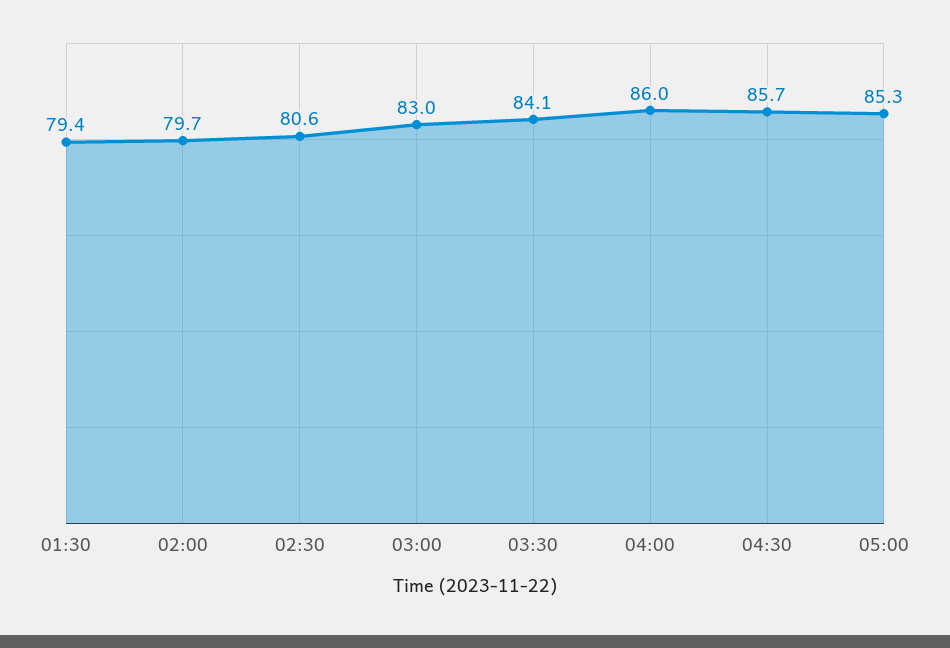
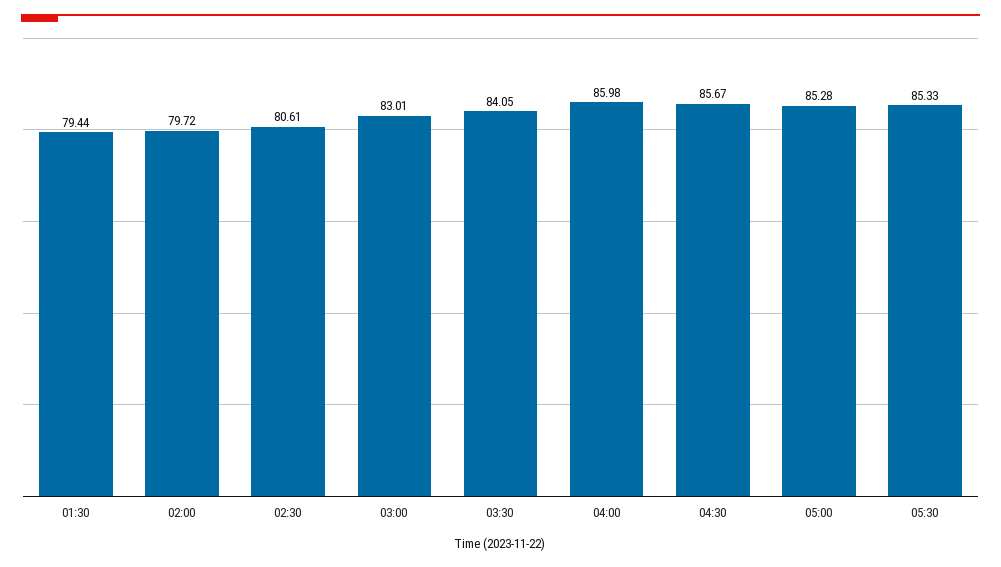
05:30: none -> 85.33

